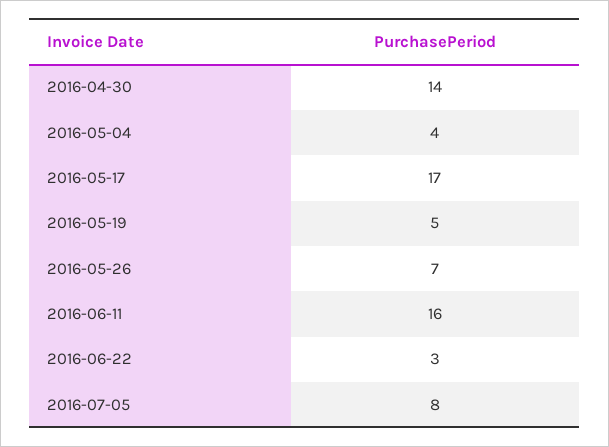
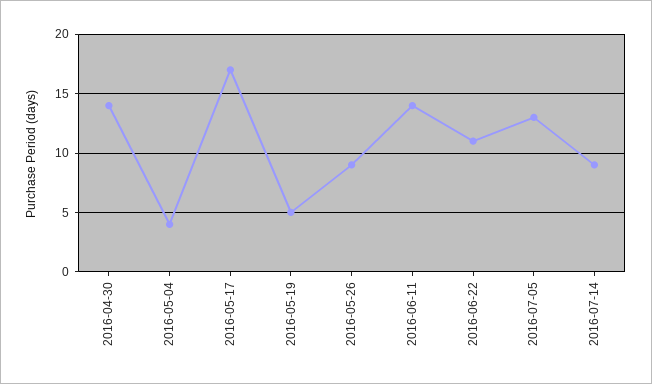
2016-05-26: 7 -> 9
2016-06-11: 16 -> 14
2016-06-22: 3 -> 11
2016-07-05: 8 -> 13
2016-07-14: none -> 9

